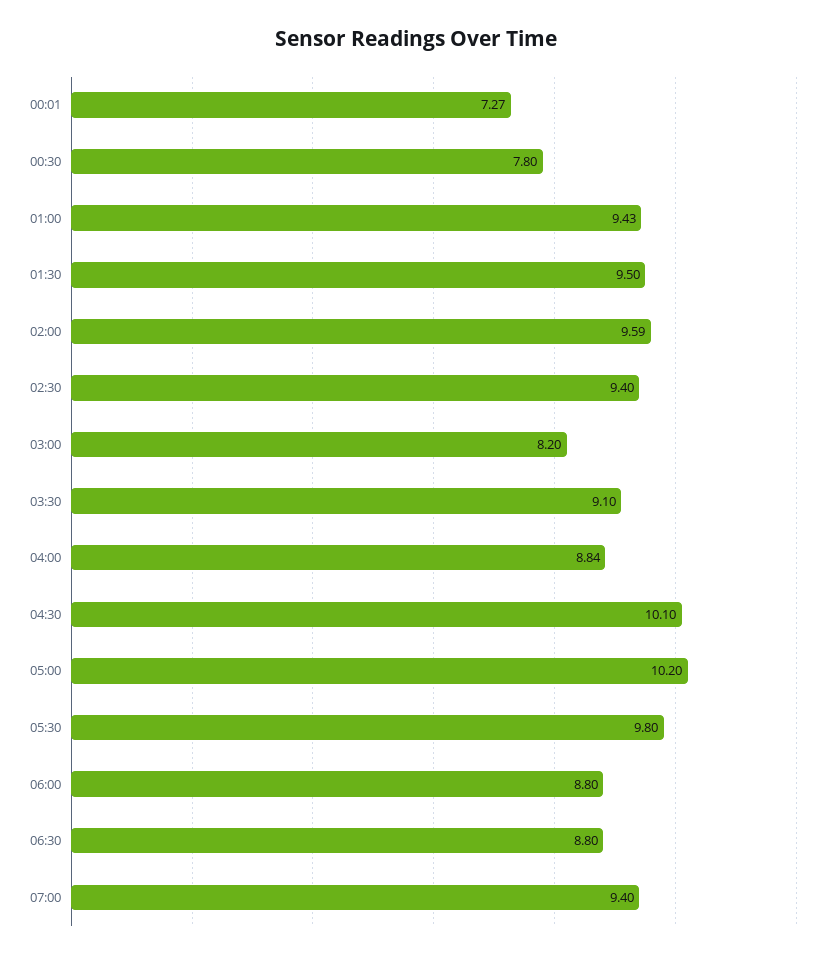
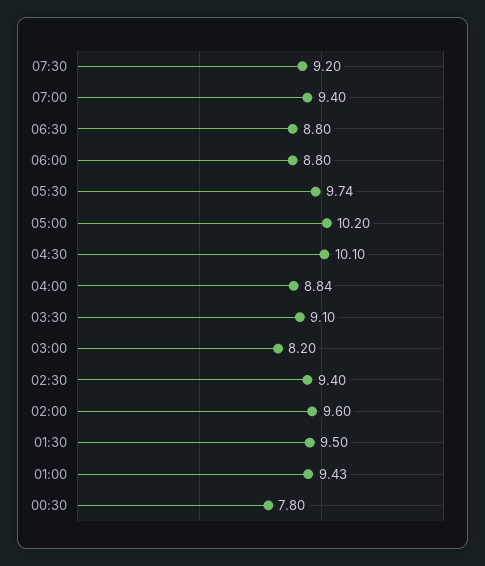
00:01: 7.27 -> none
02:00: 9.59 -> 9.6
05:30: 9.8 -> 9.74
07:30: none -> 9.2

